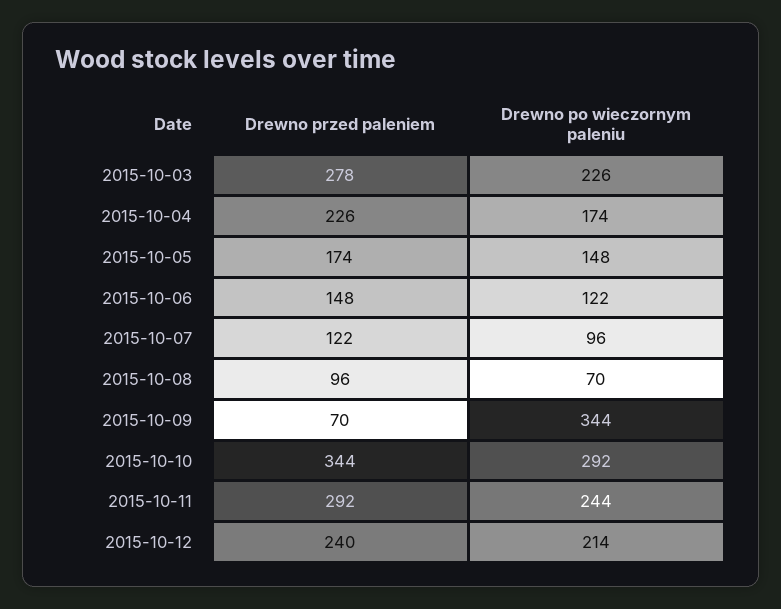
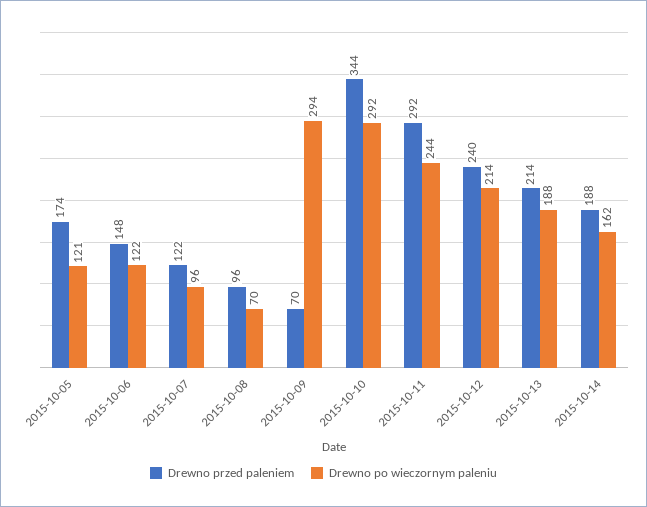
Drewno przed paleniem, 2015-10-03: 278 -> none
Drewno po wieczornym paleniu, 2015-10-03: 226 -> none
Drewno przed paleniem, 2015-10-04: 226 -> none
Drewno po wieczornym paleniu, 2015-10-04: 174 -> none
Drewno po wieczornym paleniu, 2015-10-05: 148 -> 121
Drewno po wieczornym paleniu, 2015-10-09: 344 -> 294
Drewno przed paleniem, 2015-10-13: none -> 214
Drewno po wieczornym paleniu, 2015-10-13: none -> 188
Drewno przed paleniem, 2015-10-14: none -> 188
Drewno po wieczornym paleniu, 2015-10-14: none -> 162

